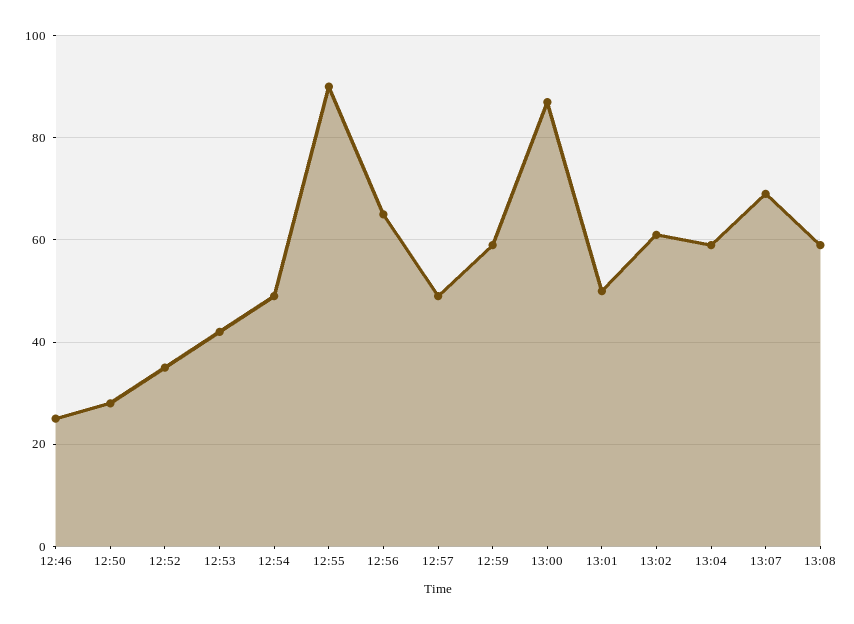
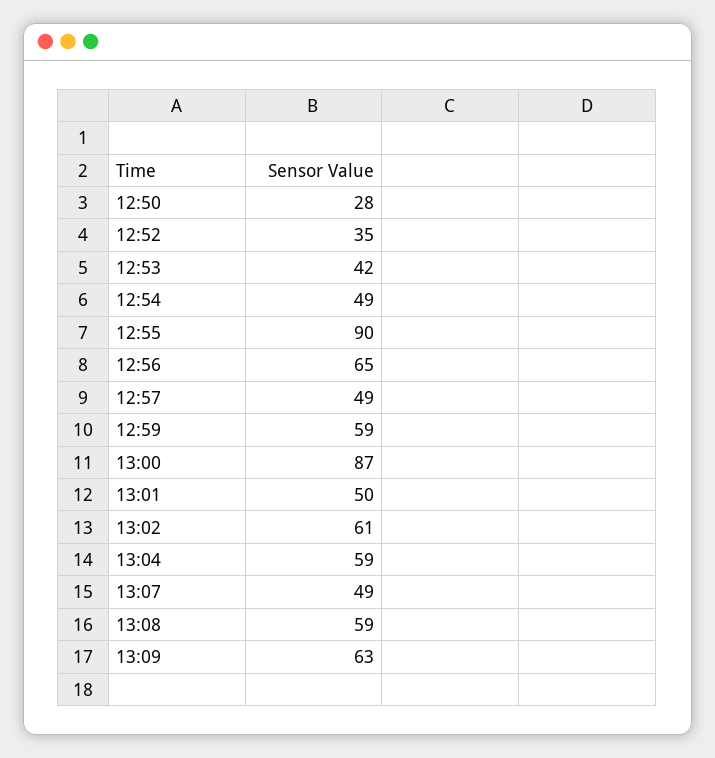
12:46: 25 -> none
13:07: 70 -> 49
13:09: none -> 63

